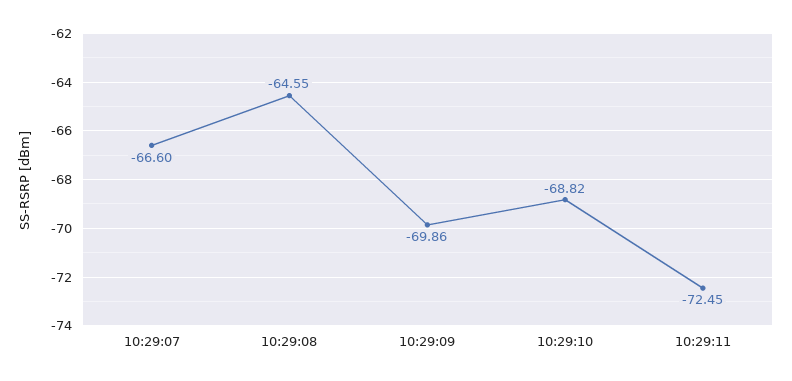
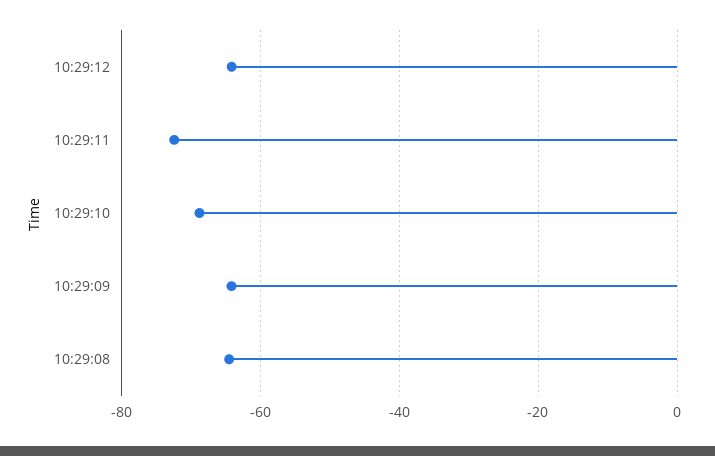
10:29:07: -66.6 -> none
10:29:09: -69.86 -> -64
10:29:12: none -> -64

